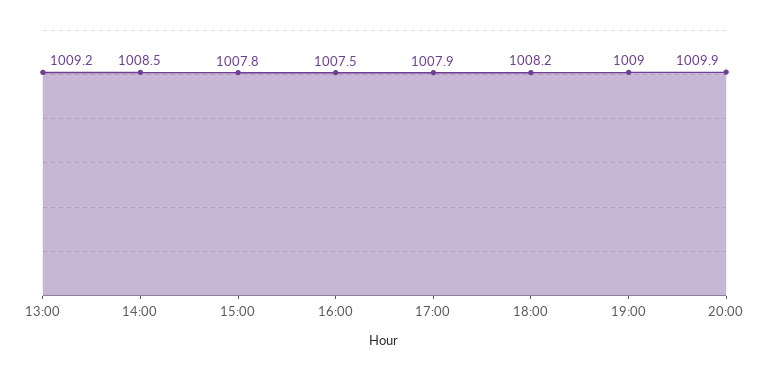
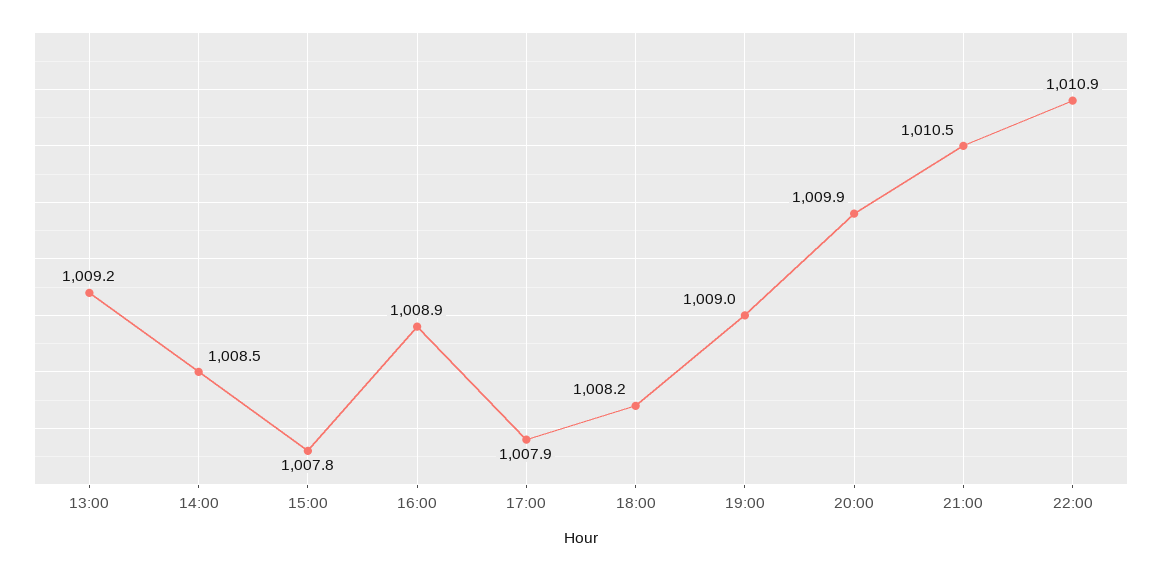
16:00: 1007.5 -> 1008.9
21:00: none -> 1010.5
22:00: none -> 1010.9

